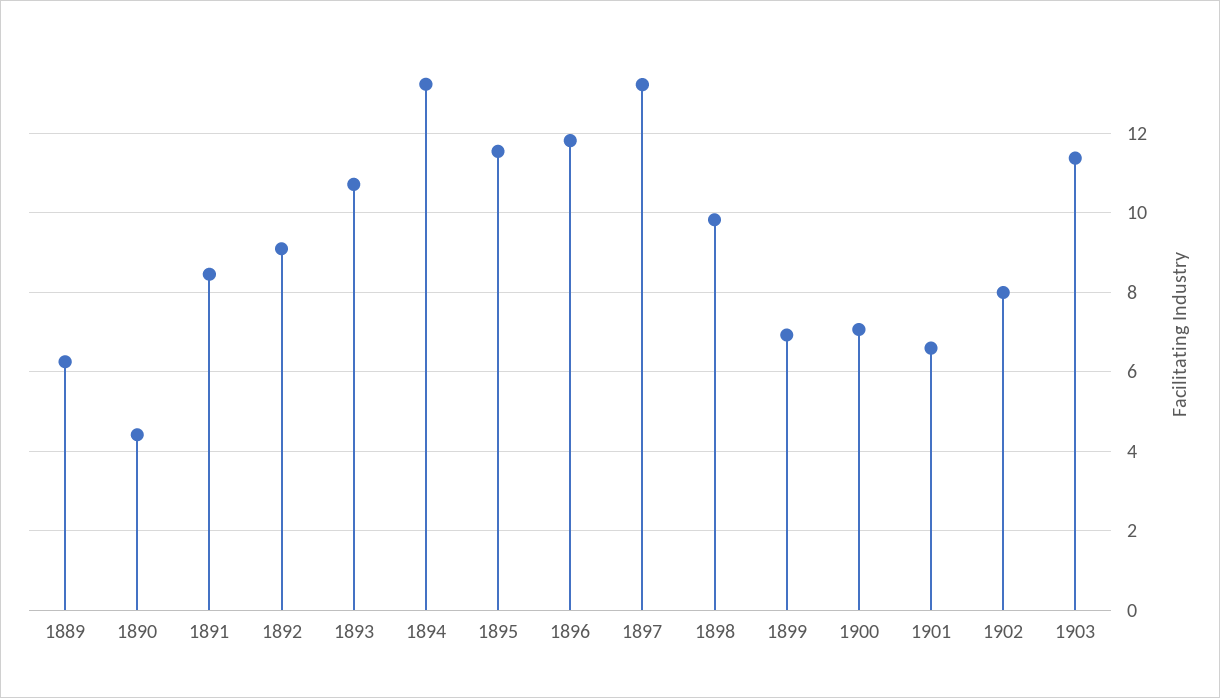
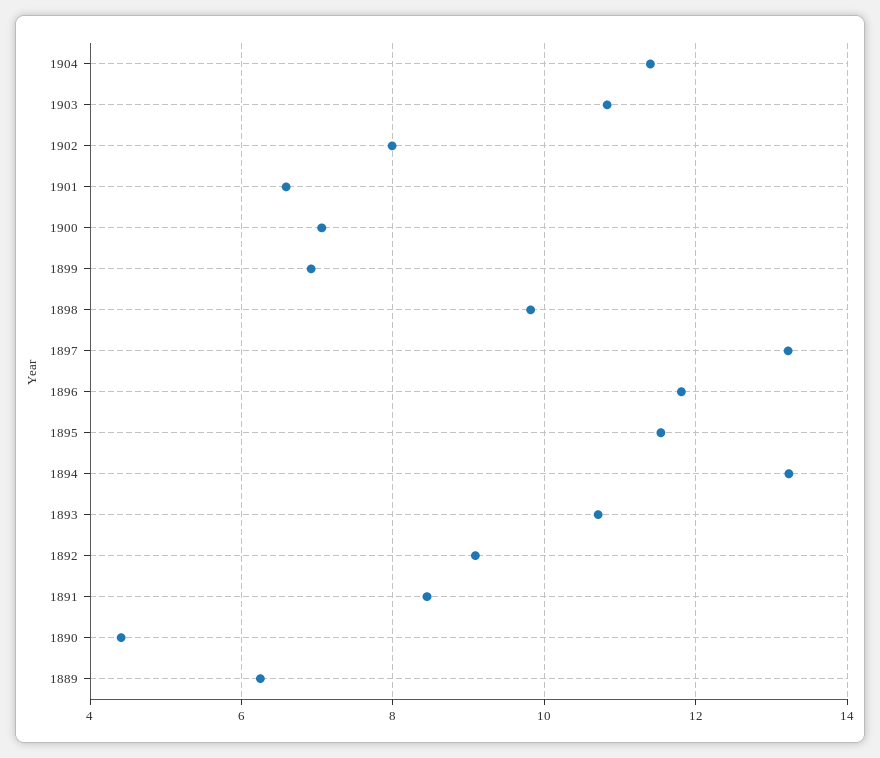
1903: 11.4 -> 10.8
1904: none -> 11.4

